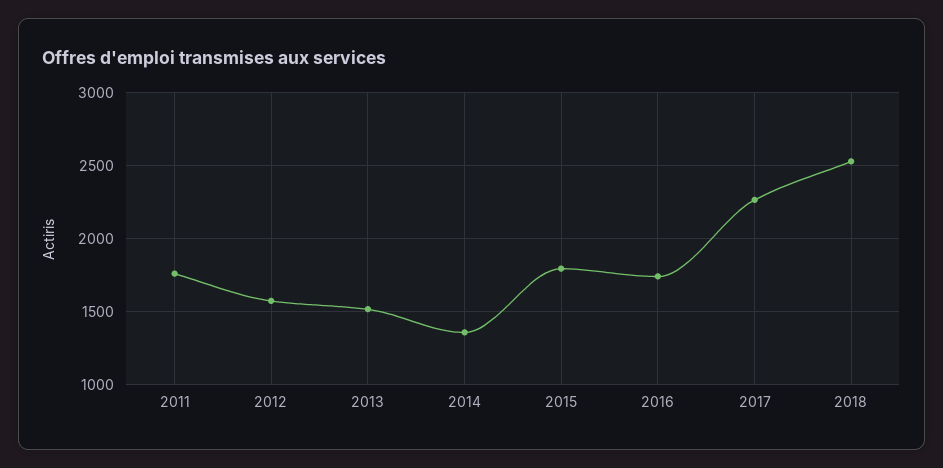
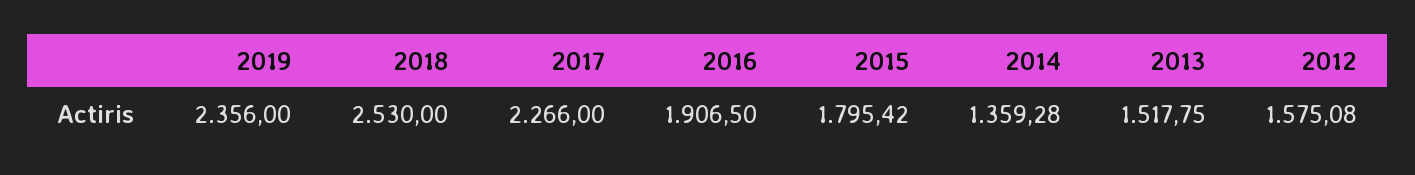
2011: 1750 -> none
2016: 1750 -> 1906.5
2019: none -> 2356

